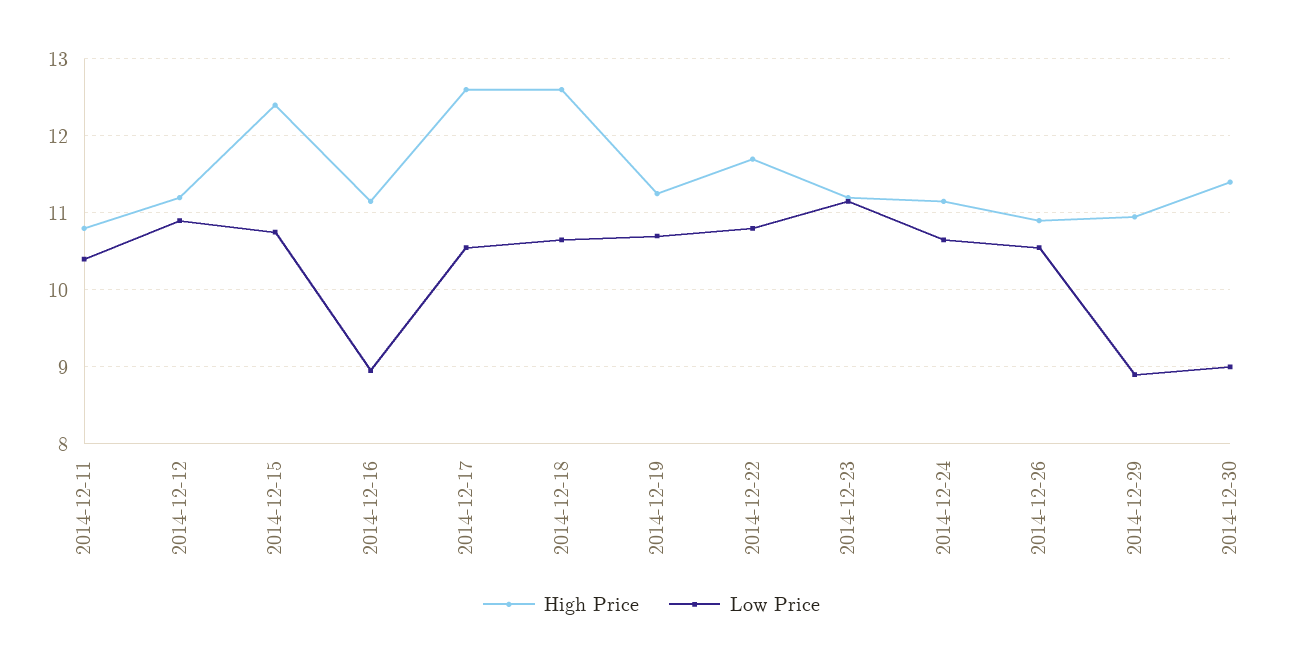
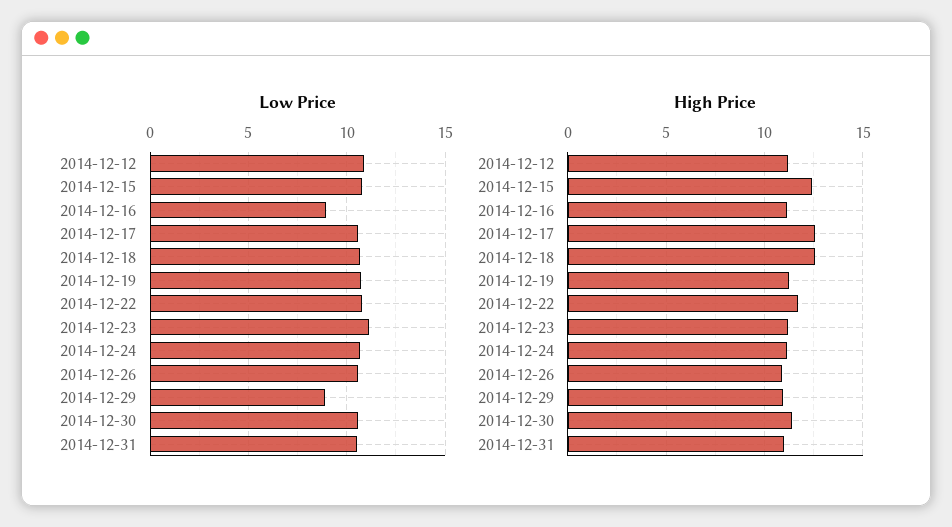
High Price, 2014-12-11: 10.8 -> none
Low Price, 2014-12-11: 10.4 -> none
Low Price, 2014-12-30: 9 -> 10.5
Low Price, 2014-12-31: none -> 10.5
High Price, 2014-12-31: none -> 11

